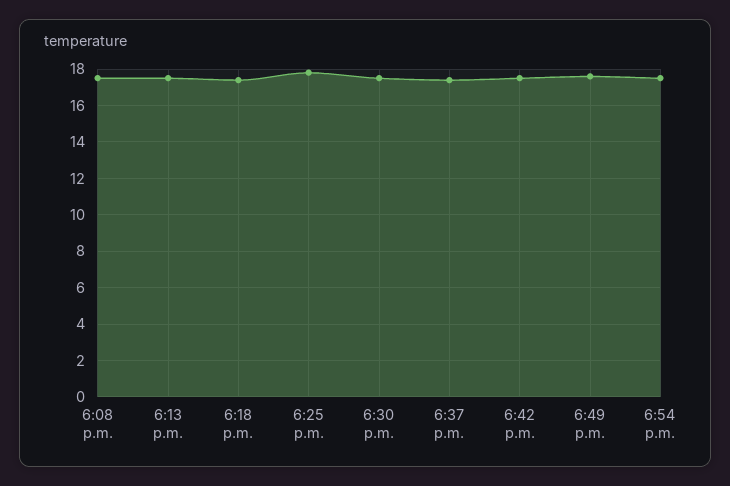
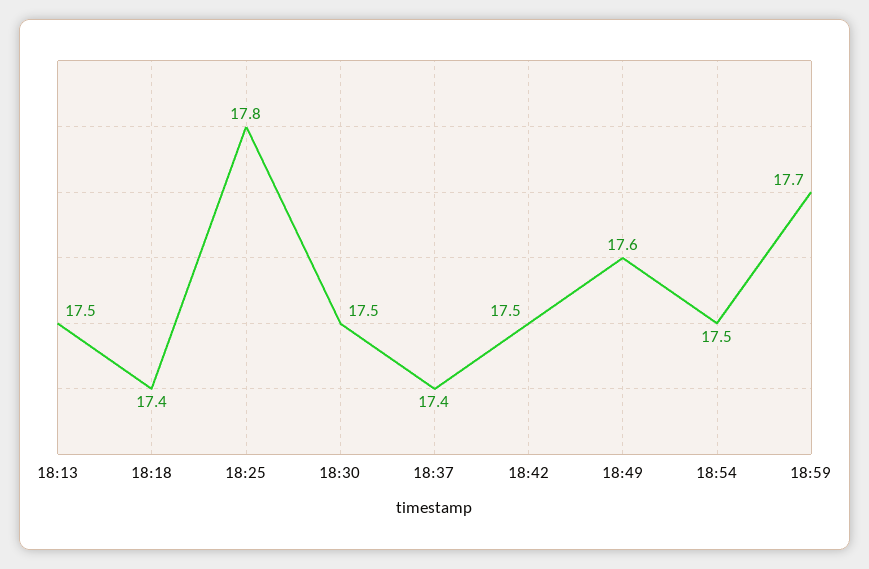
6:08 p.m.: 17.5 -> none
18:59: none -> 17.7

